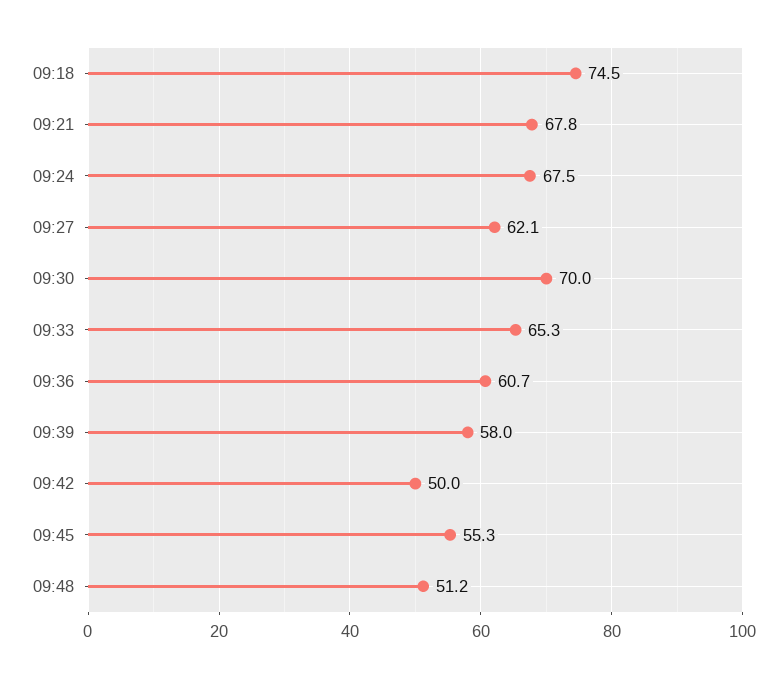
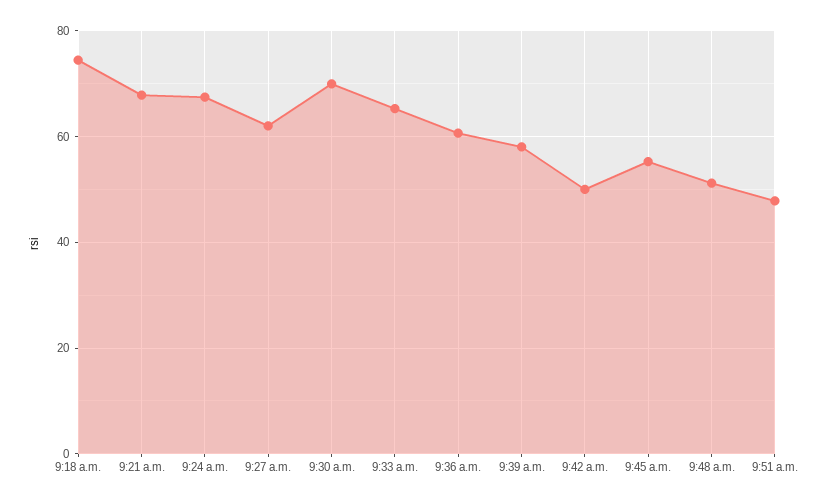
9:51 a.m.: none -> 48

